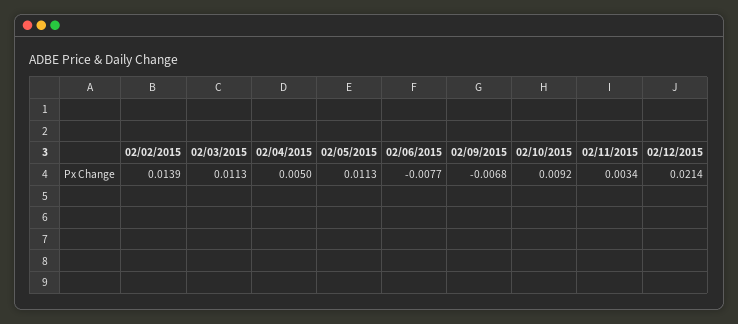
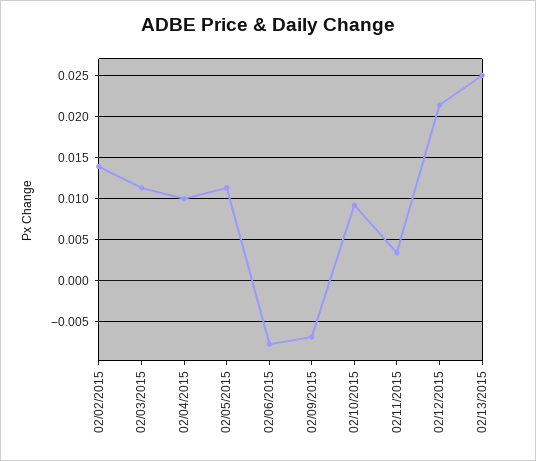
02/04/2015: 0.005 -> 0.01
02/13/2015: none -> 0.025

